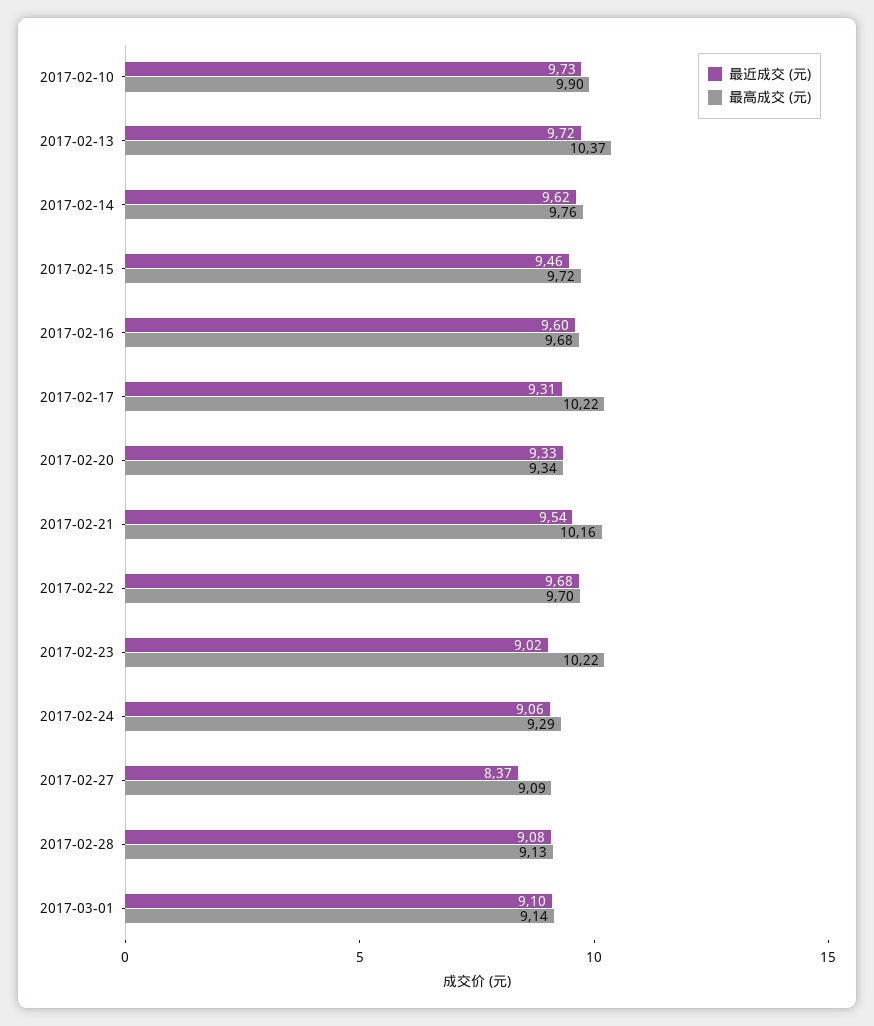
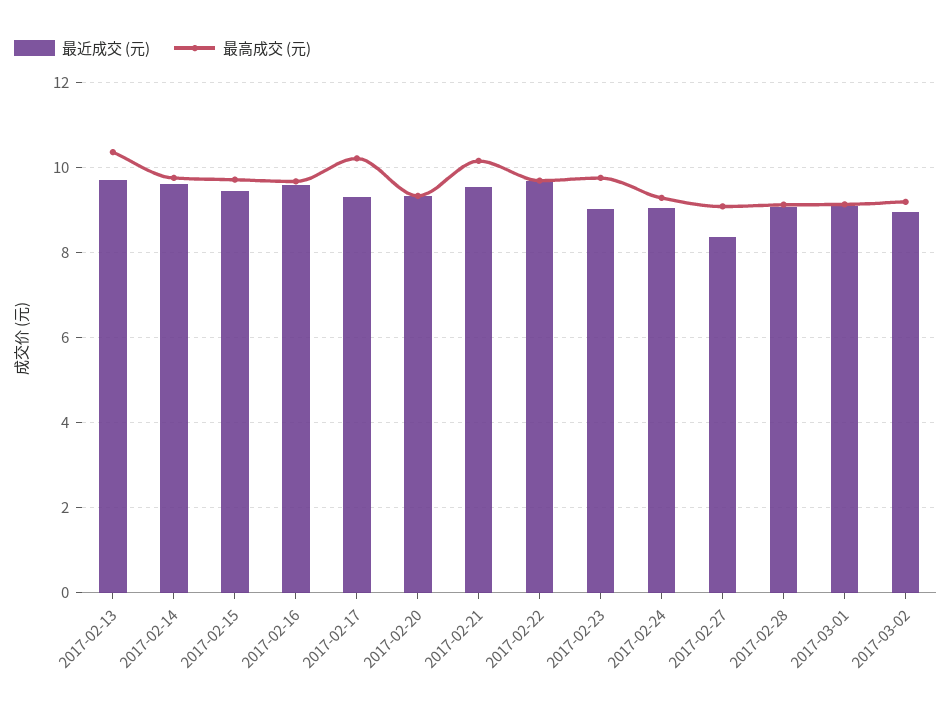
最近成交 (元), 2017-02-10: 9.73 -> none
最高成交 (元), 2017-02-10: 9.9 -> none
最高成交 (元), 2017-02-23: 10.22 -> 9.8
最近成交 (元), 2017-03-02: none -> 9
最高成交 (元), 2017-03-02: none -> 9.2

